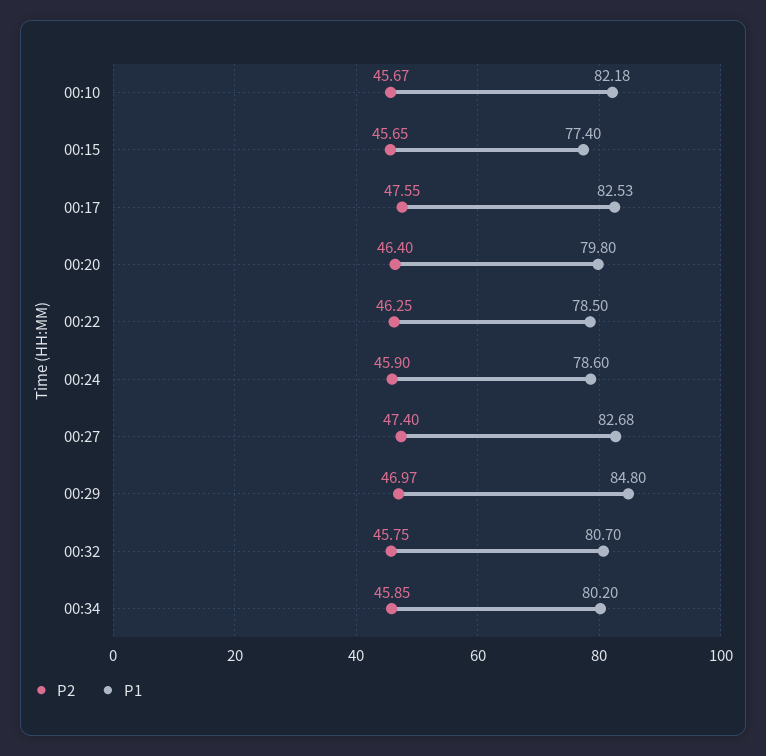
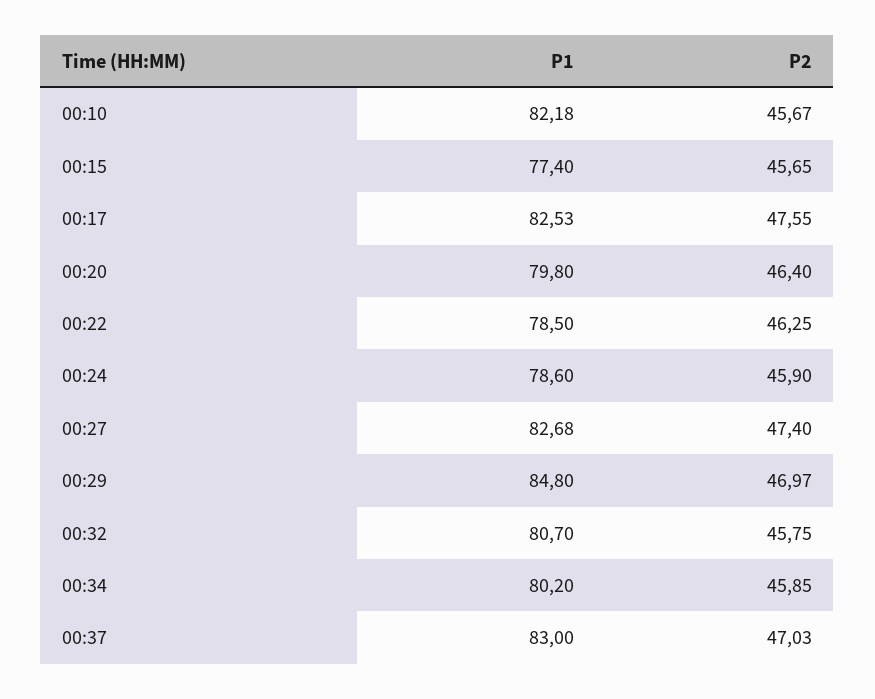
P1, 00:37: none -> 83
P2, 00:37: none -> 47.03

